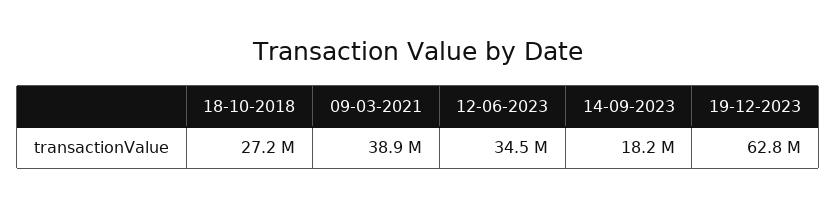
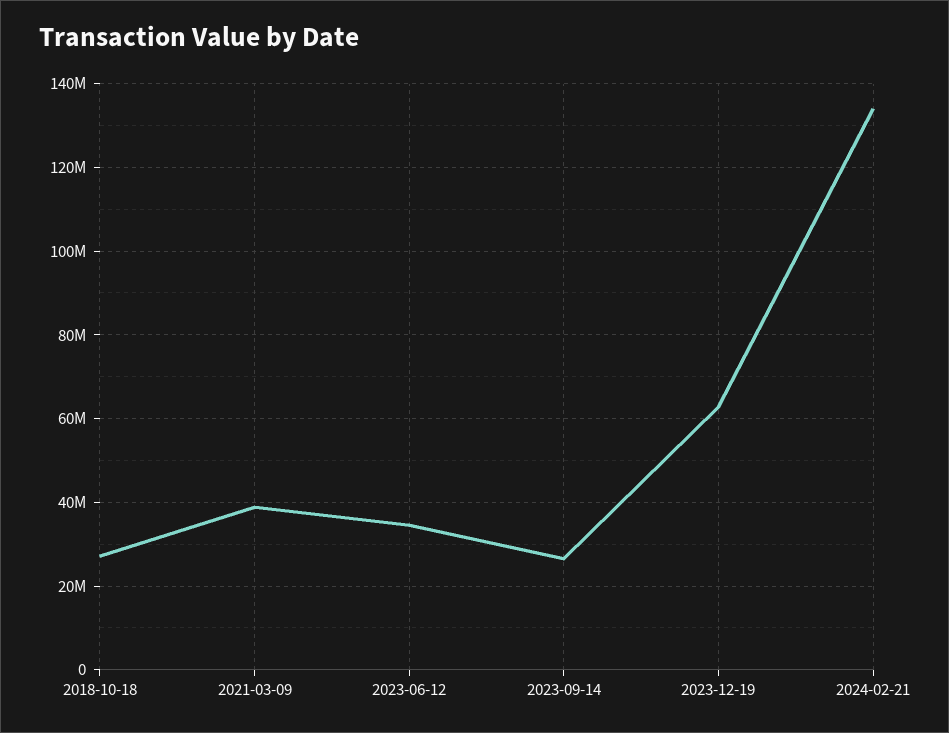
14-09-2023: 18200000 -> 26000000
2024-02-21: none -> 134000000

